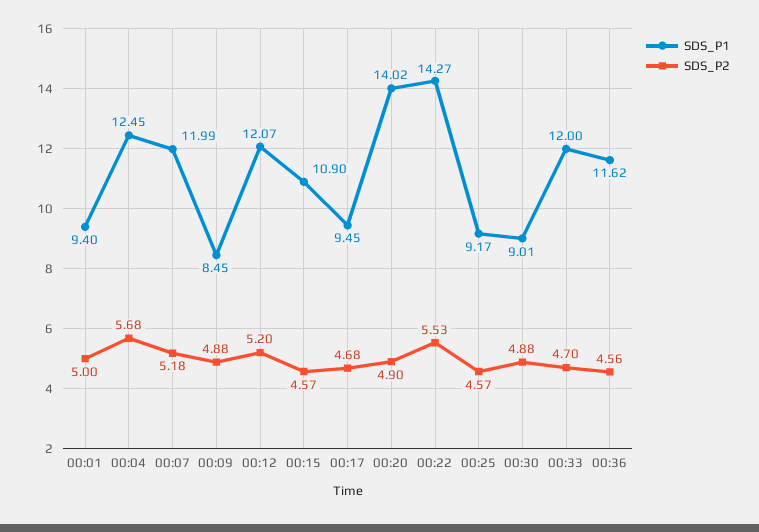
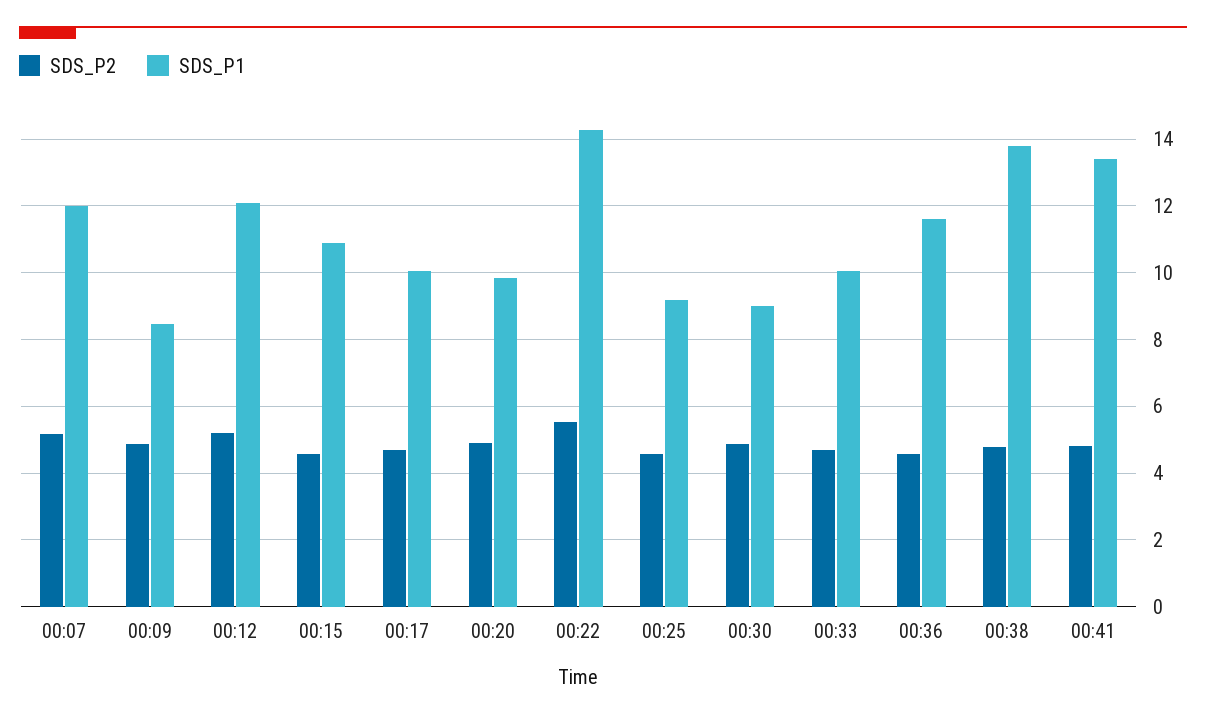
SDS_P1, 00:01: 9.4 -> none
SDS_P2, 00:01: 5 -> none
SDS_P1, 00:04: 12.45 -> none
SDS_P2, 00:04: 5.68 -> none
SDS_P1, 00:17: 9.45 -> 10
SDS_P1, 00:20: 14.02 -> 9.8
SDS_P1, 00:33: 12 -> 10
SDS_P2, 00:38: none -> 4.8
SDS_P1, 00:38: none -> 13.8
SDS_P2, 00:41: none -> 4.8
SDS_P1, 00:41: none -> 13.4

